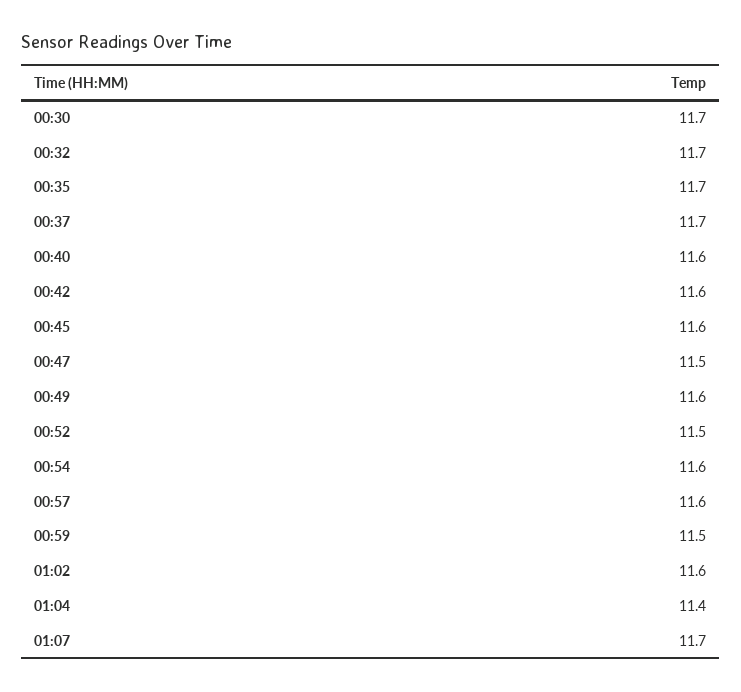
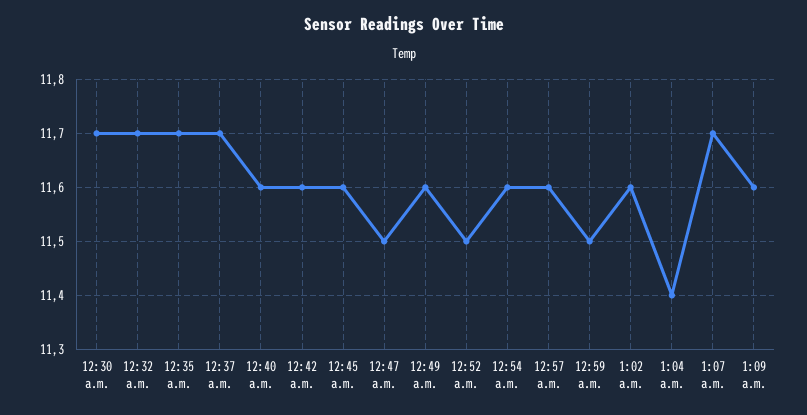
1:09 a.m.: none -> 11.6

